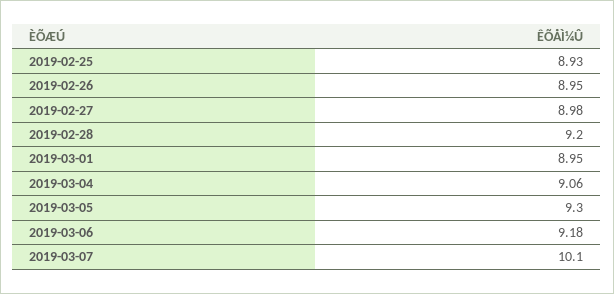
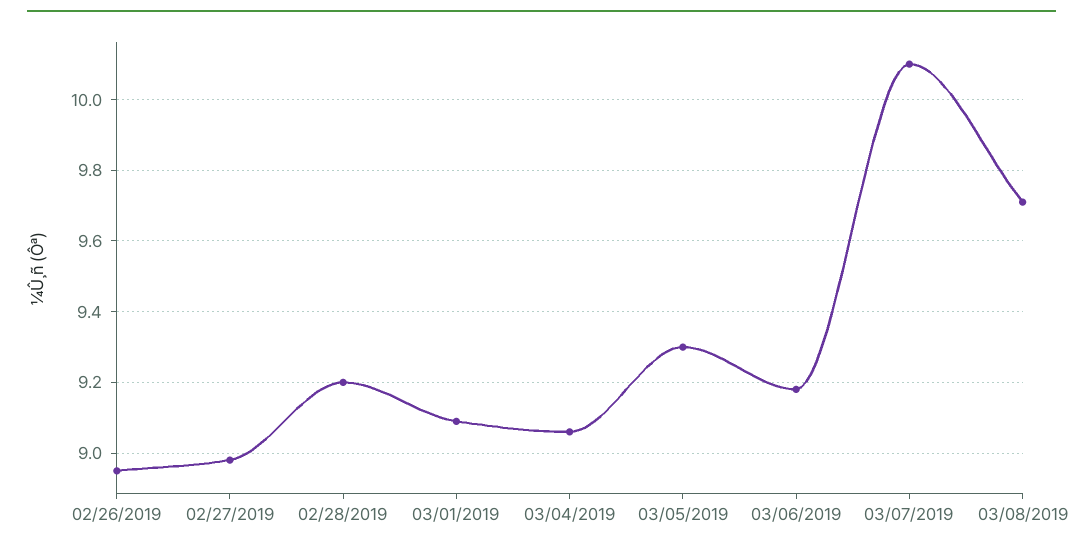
2019-02-25: 8.93 -> none
2019-03-01: 8.95 -> 9.1
03/08/2019: none -> 9.7

